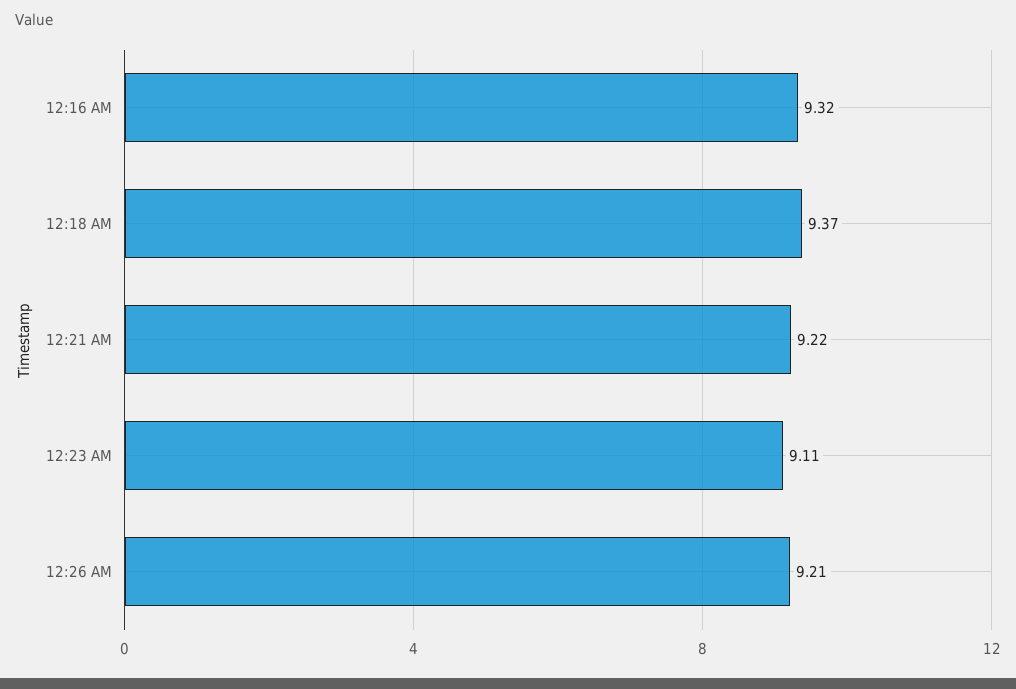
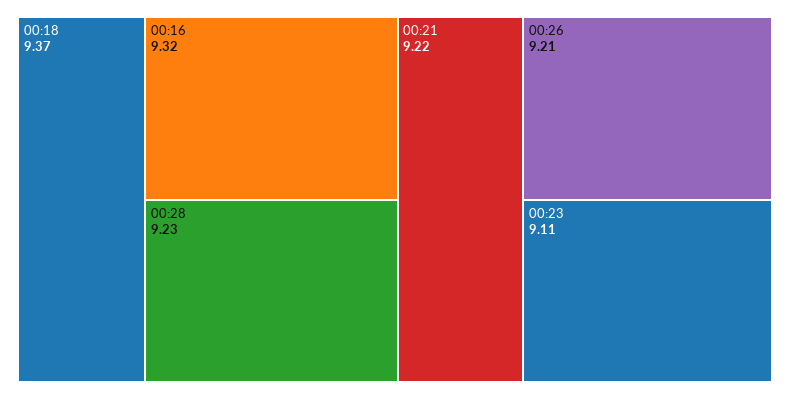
00:28: none -> 9.23

